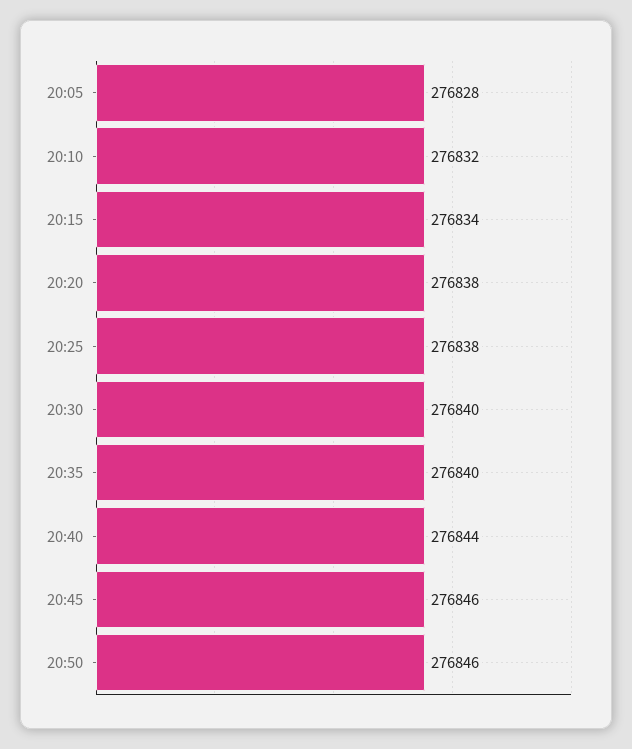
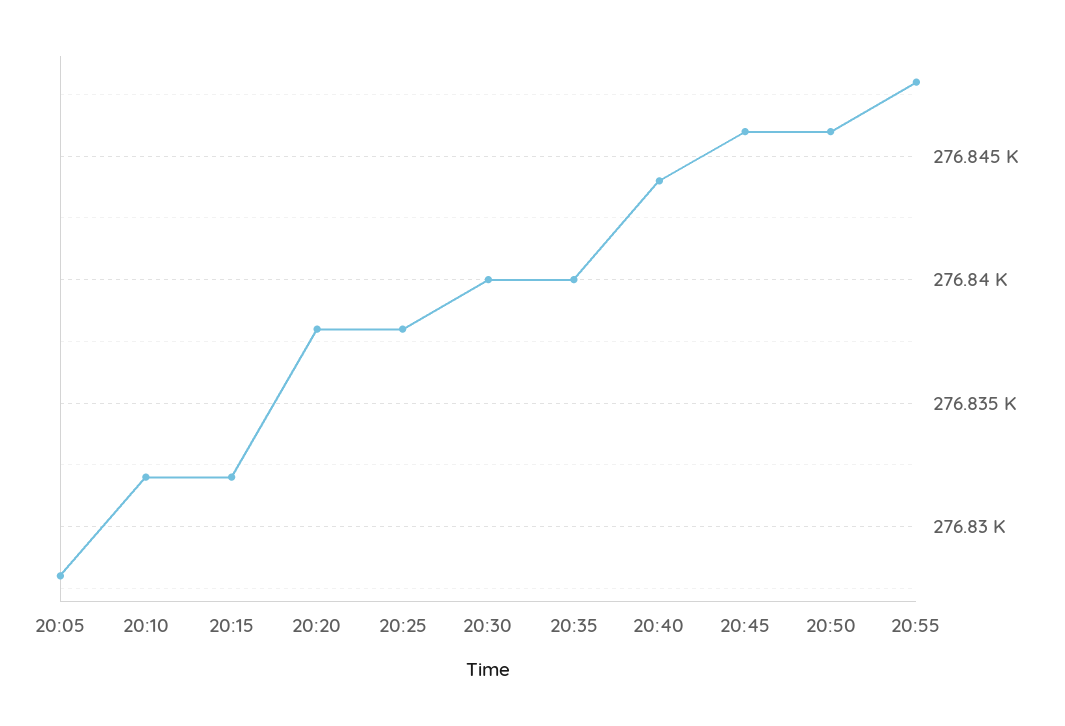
20:15: 276834 -> 276832
20:55: none -> 276848

